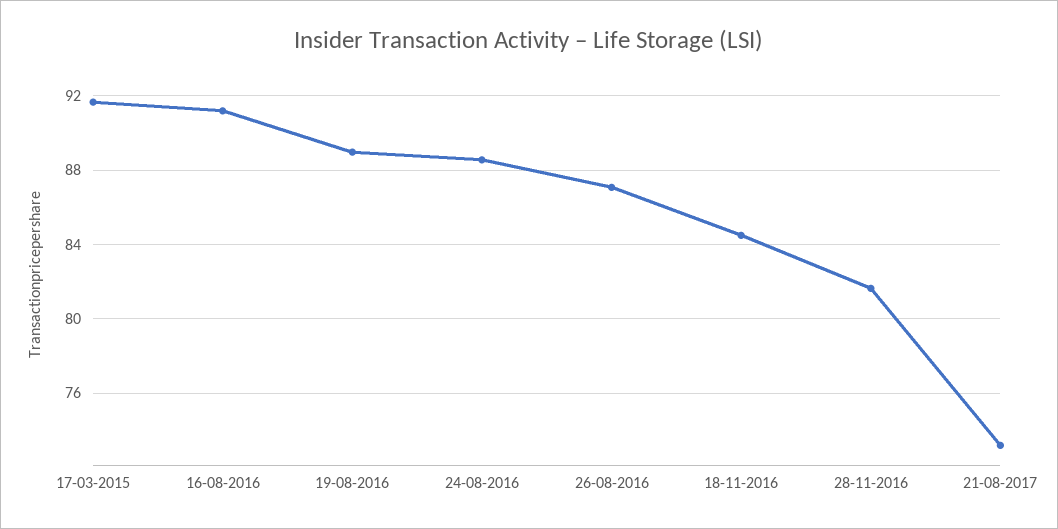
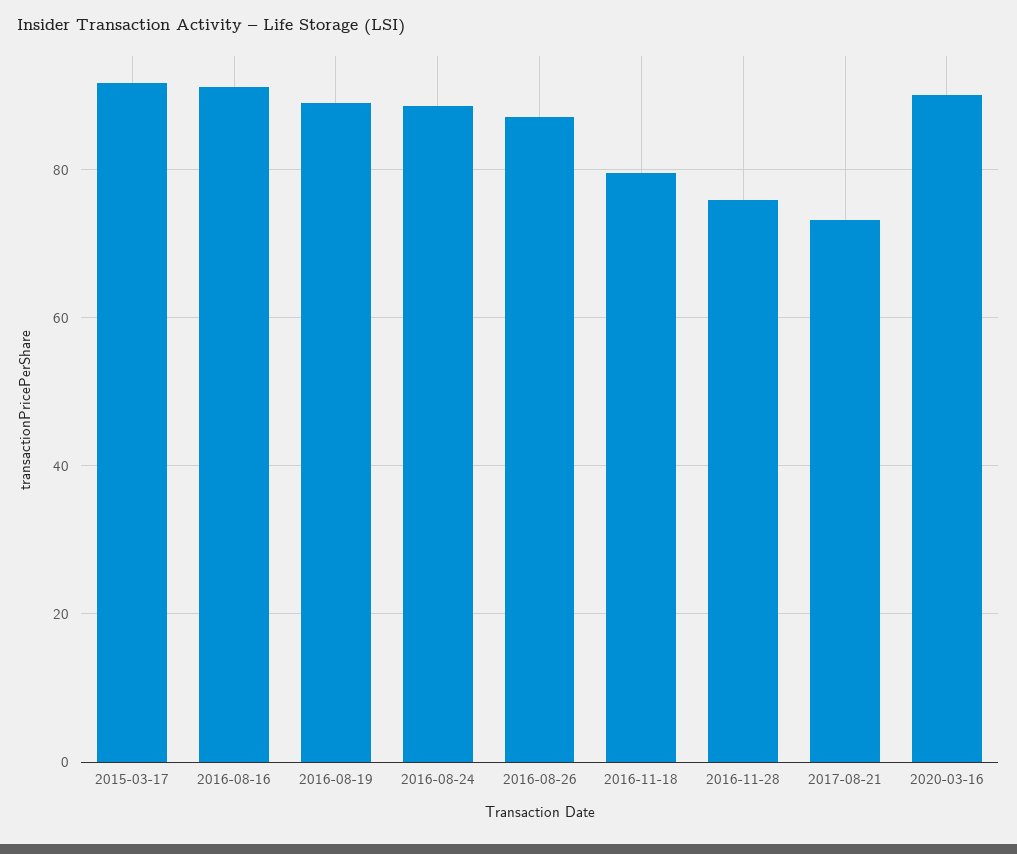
18-11-2016: 84.5 -> 80
28-11-2016: 81.5 -> 76
2020-03-16: none -> 90

